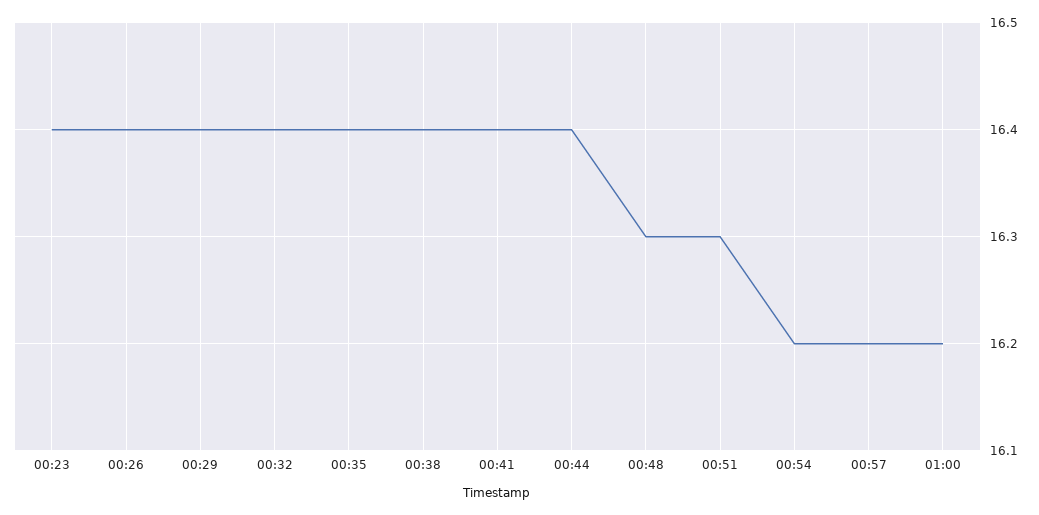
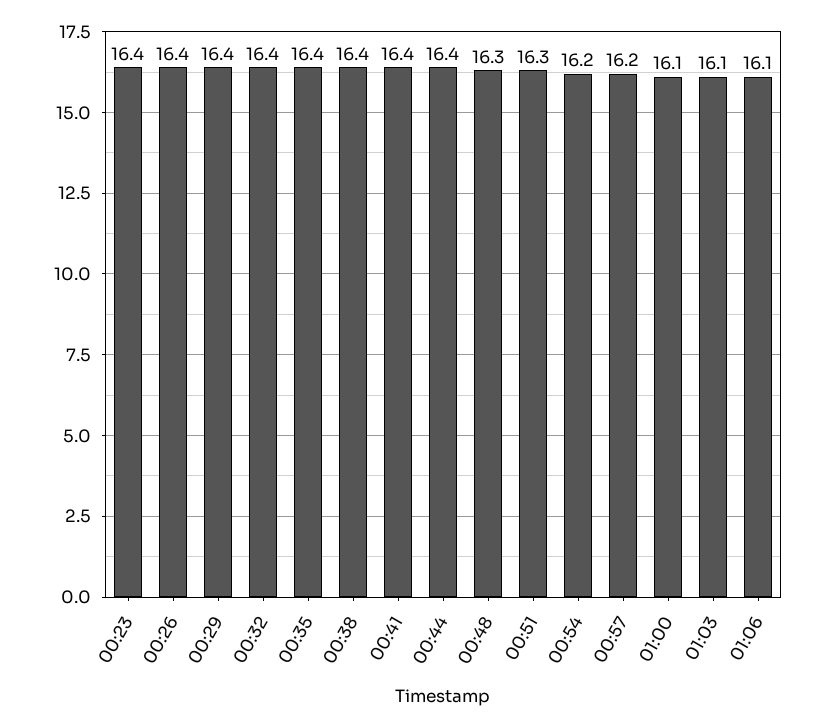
01:00: 16.2 -> 16.1
01:03: none -> 16.1
01:06: none -> 16.1

